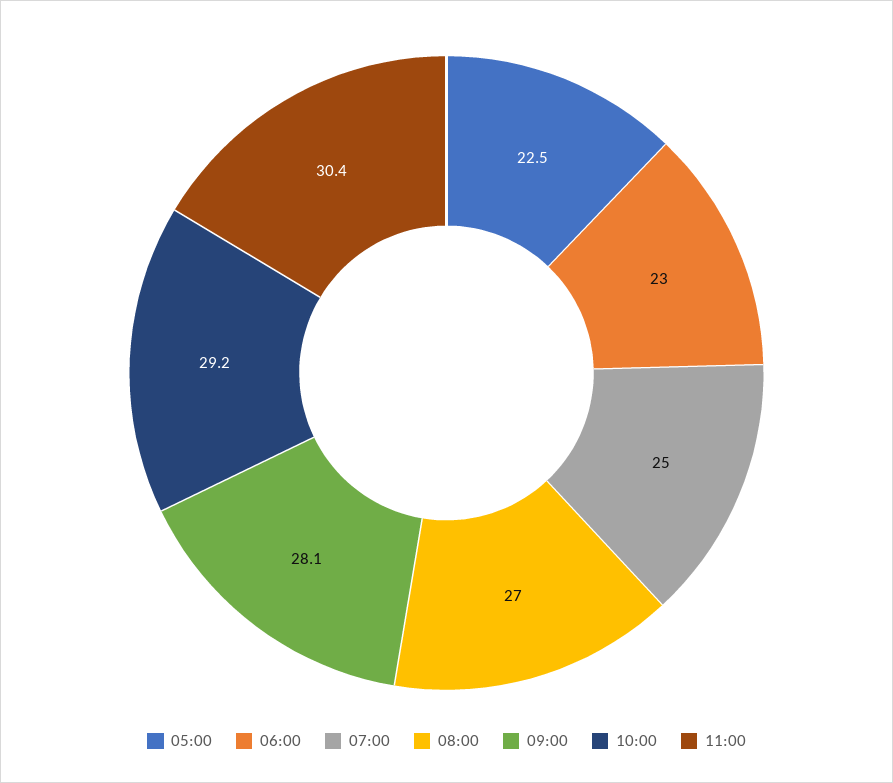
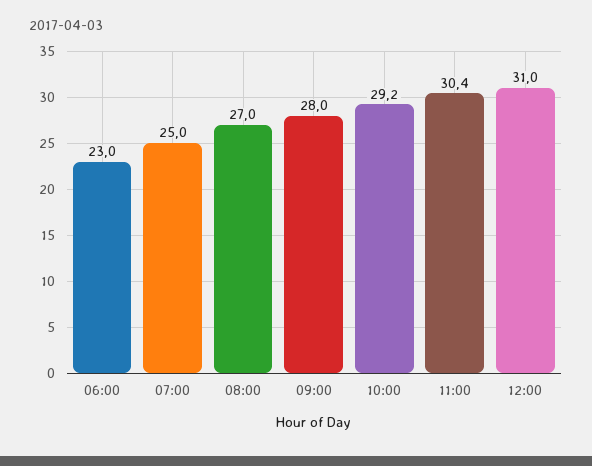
05:00: 22.5 -> none
09:00: 28.1 -> 28
12:00: none -> 31

